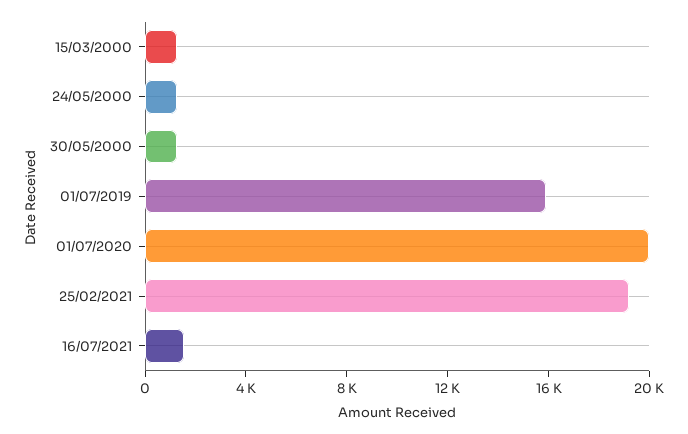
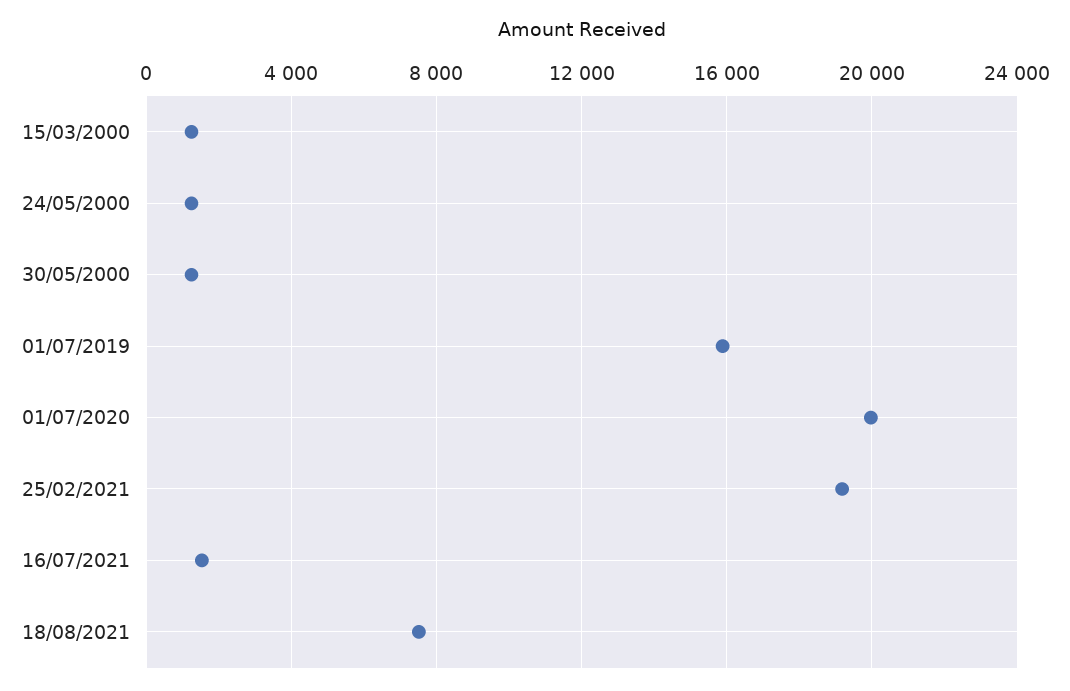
18/08/2021: none -> 7500

